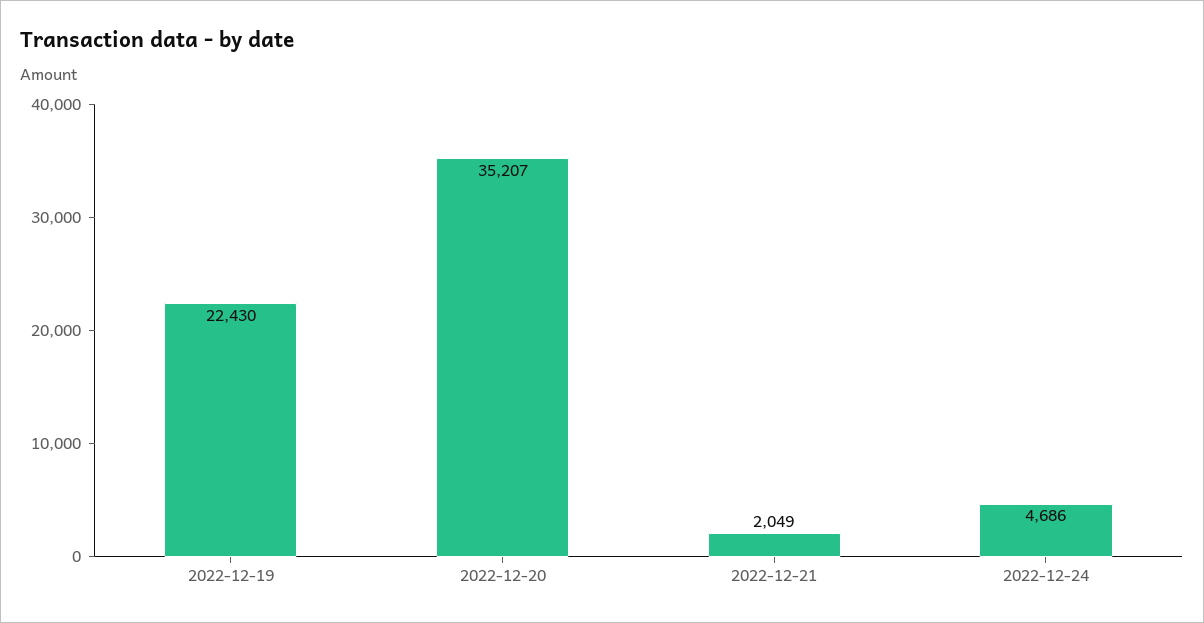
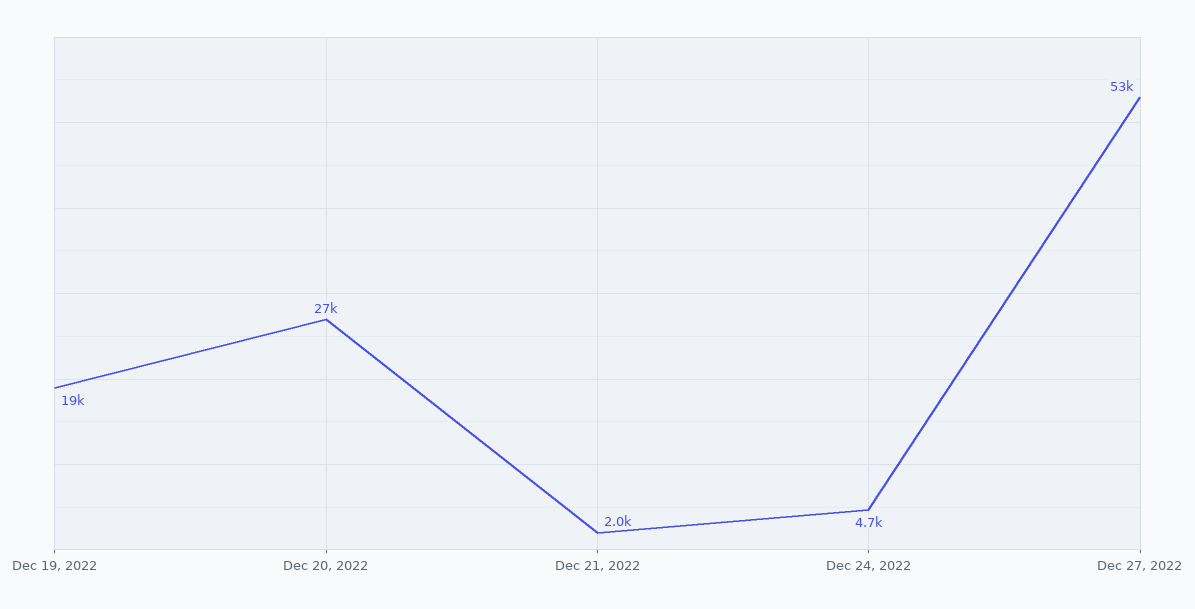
2022-12-19: 22430 -> 19000
2022-12-20: 35207 -> 27000
Dec 27, 2022: none -> 53000

